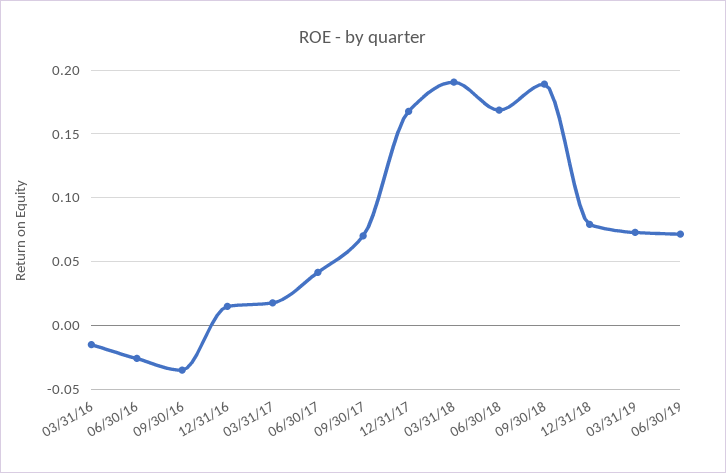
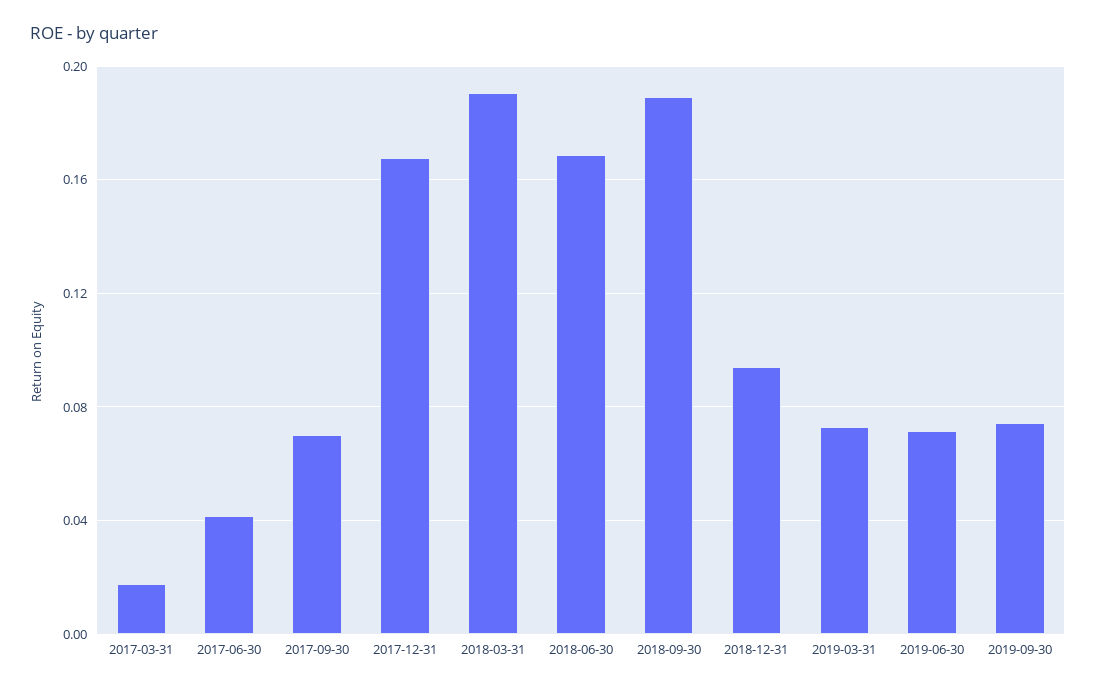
03/31/16: -0.015 -> none
06/30/16: -0.025 -> none
09/30/16: -0.035 -> none
12/31/16: 0.015 -> none
12/31/18: 0.08 -> 0.095
2019-09-30: none -> 0.075

